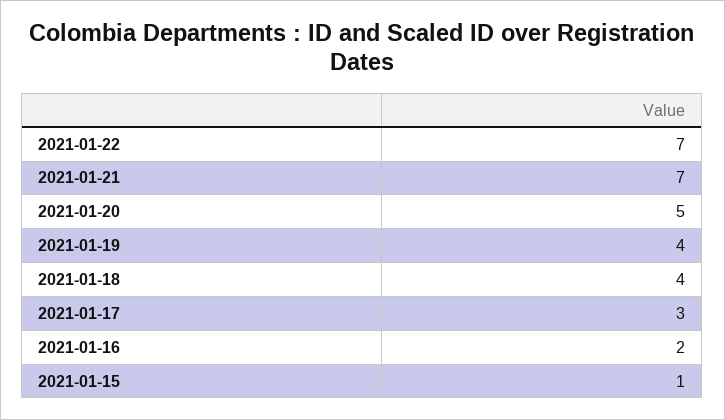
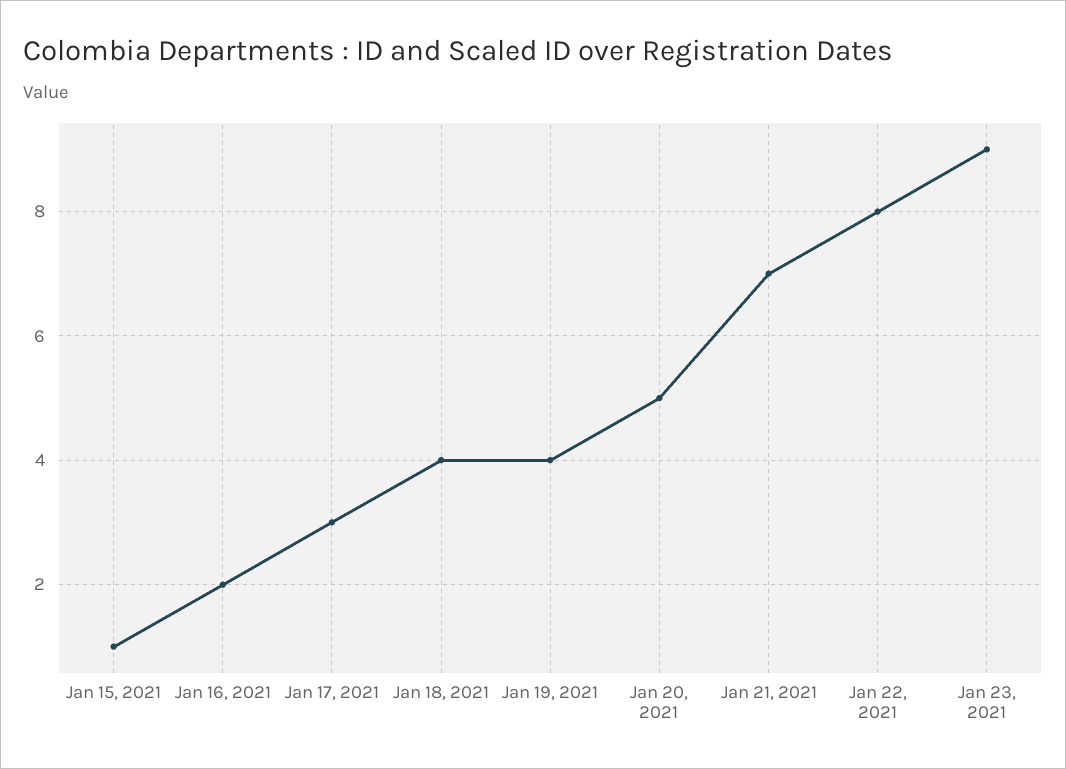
2021-01-22: 7 -> 8
Jan 23, 2021: none -> 9

